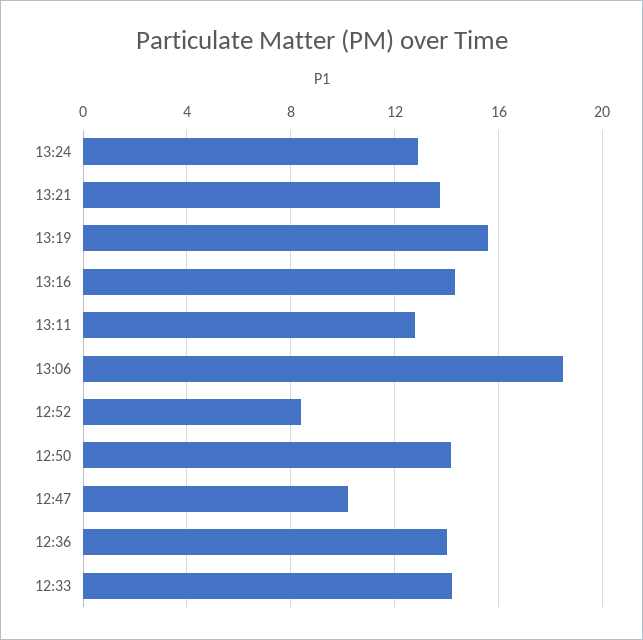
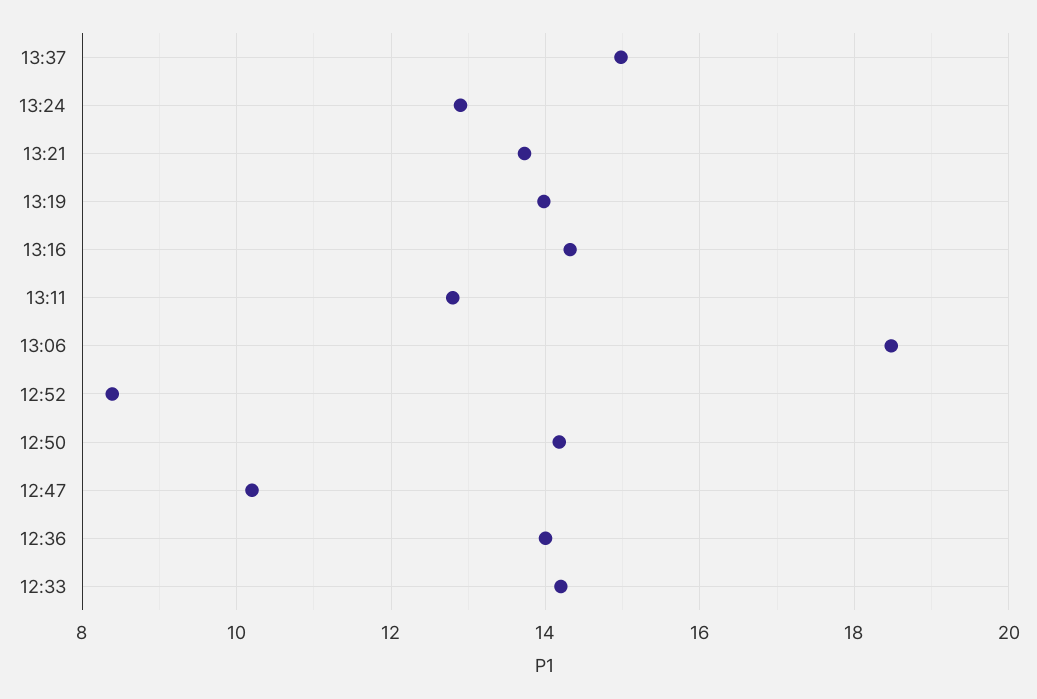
13:19: 15.5 -> 14
13:37: none -> 15

